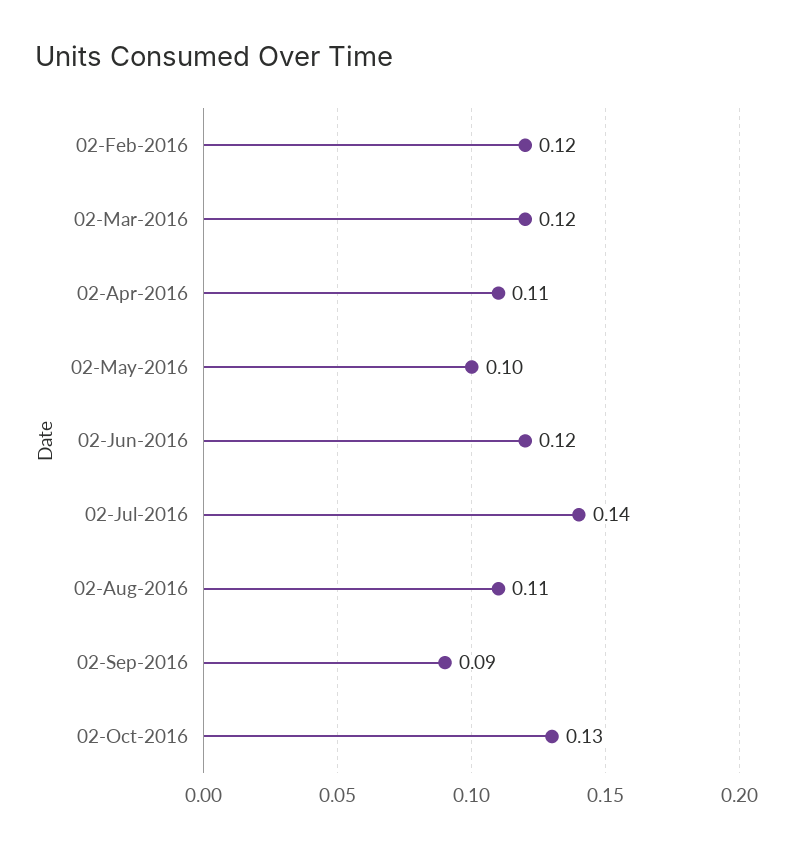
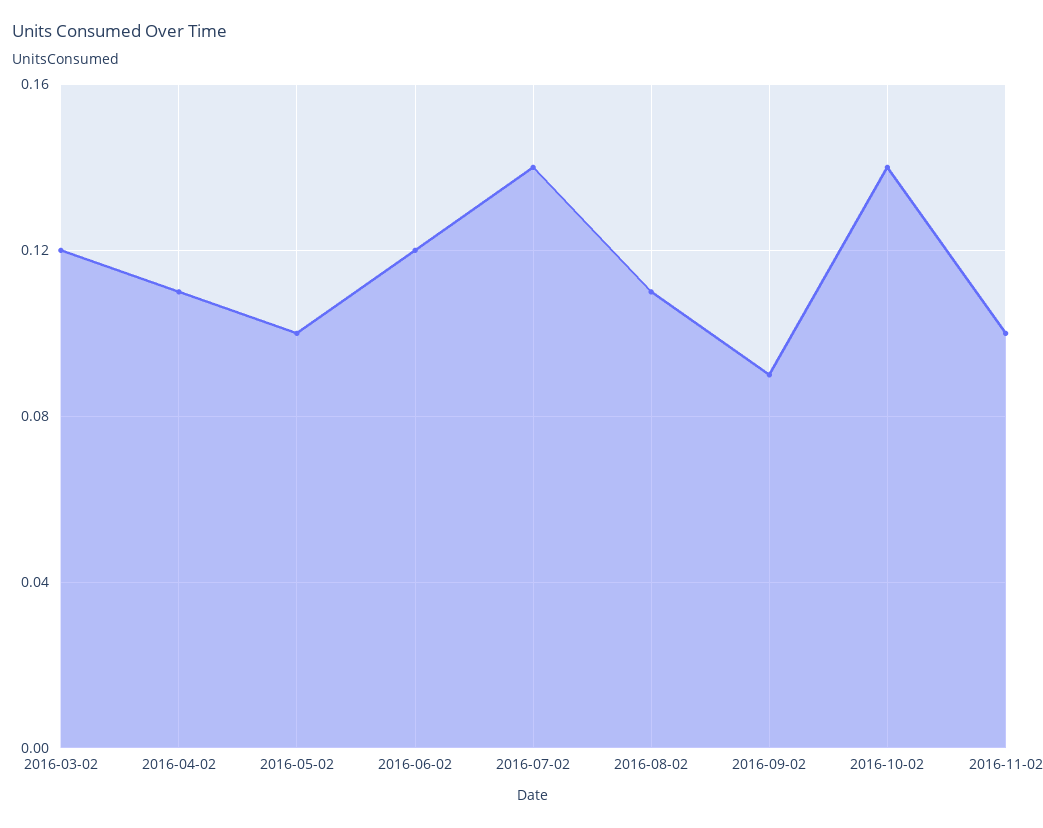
02-Feb-2016: 0.12 -> none
02-Oct-2016: 0.13 -> 0.14
2016-11-02: none -> 0.1

